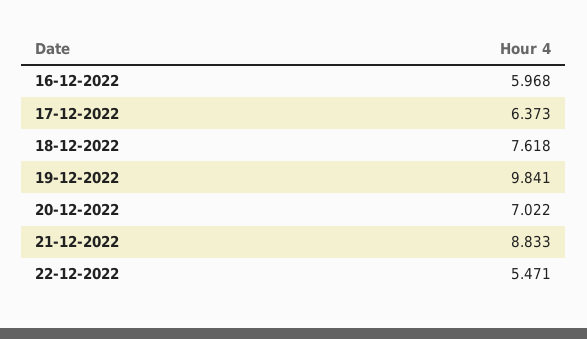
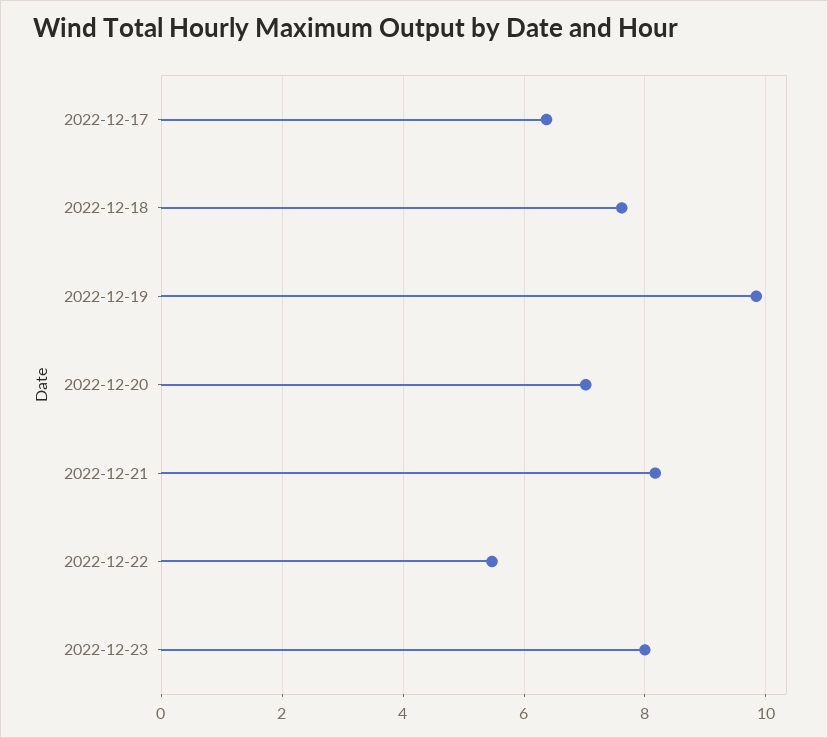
16-12-2022: 5.968 -> none
21-12-2022: 8.833 -> 8.2
2022-12-23: none -> 8

